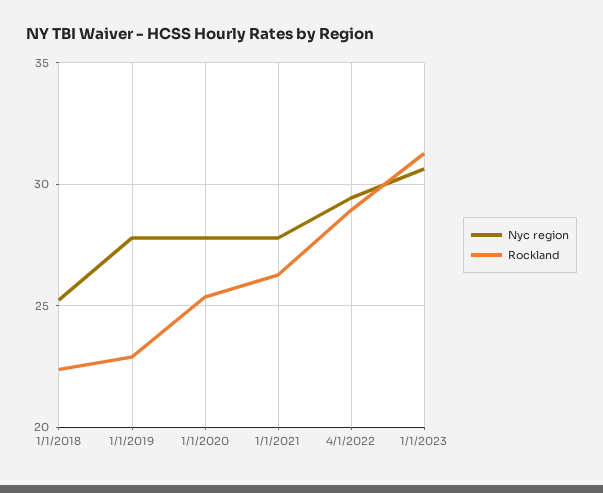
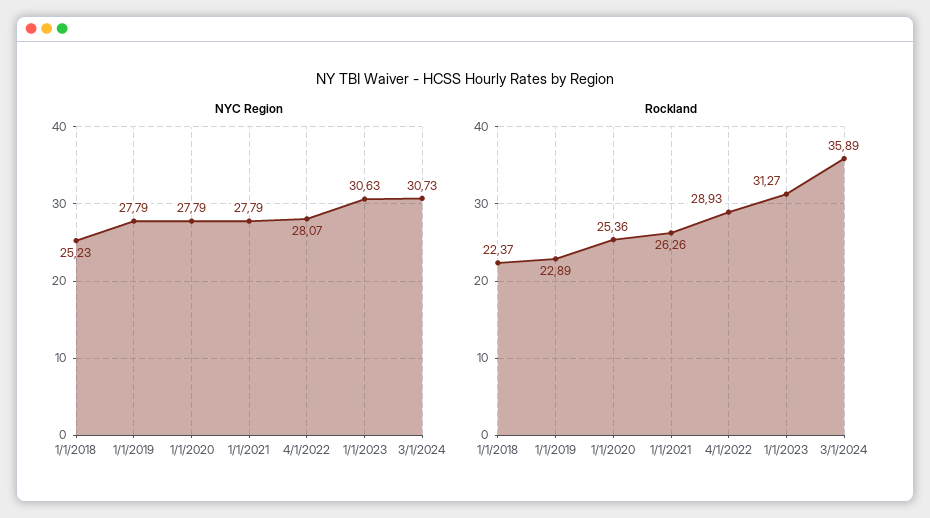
Nyc region, 4/1/2022: 29.5 -> 28.07
Nyc region, 3/1/2024: none -> 30.73
Rockland, 3/1/2024: none -> 35.89

